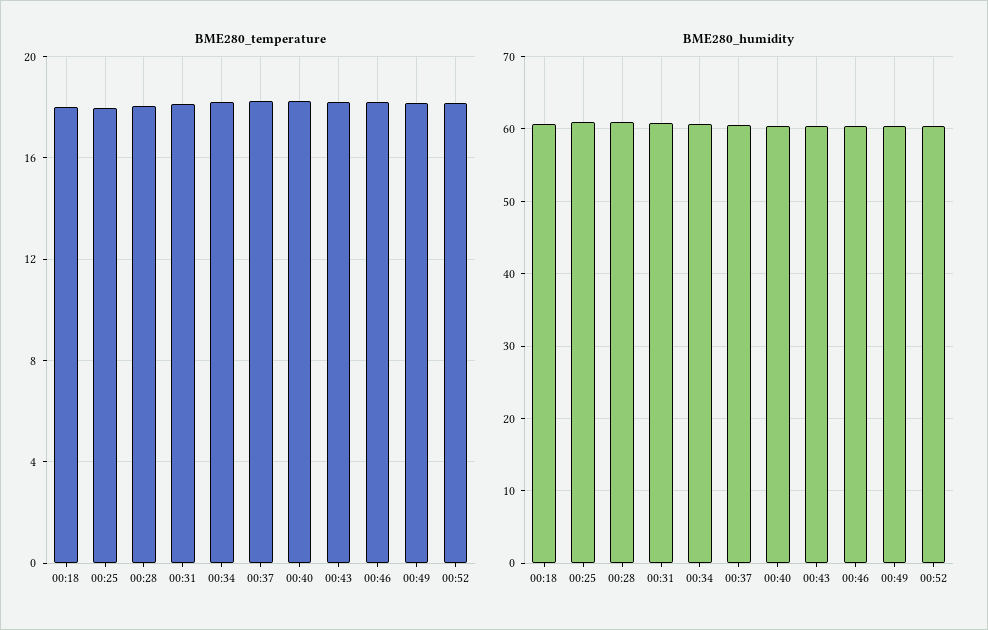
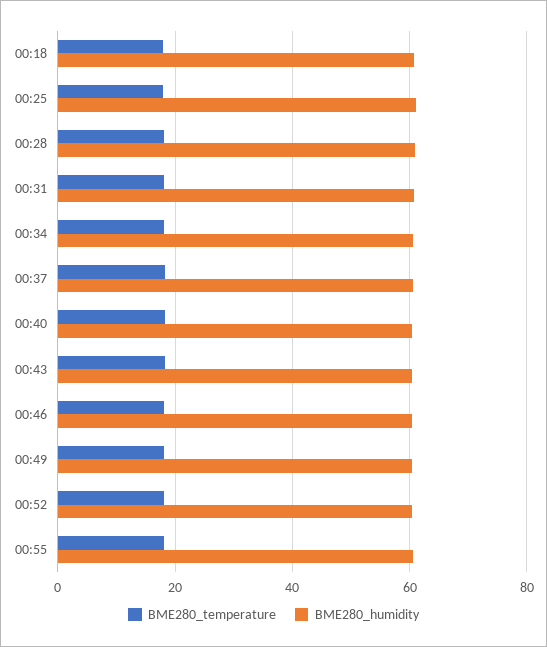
BME280_temperature, 00:55: none -> 18
BME280_humidity, 00:55: none -> 60

